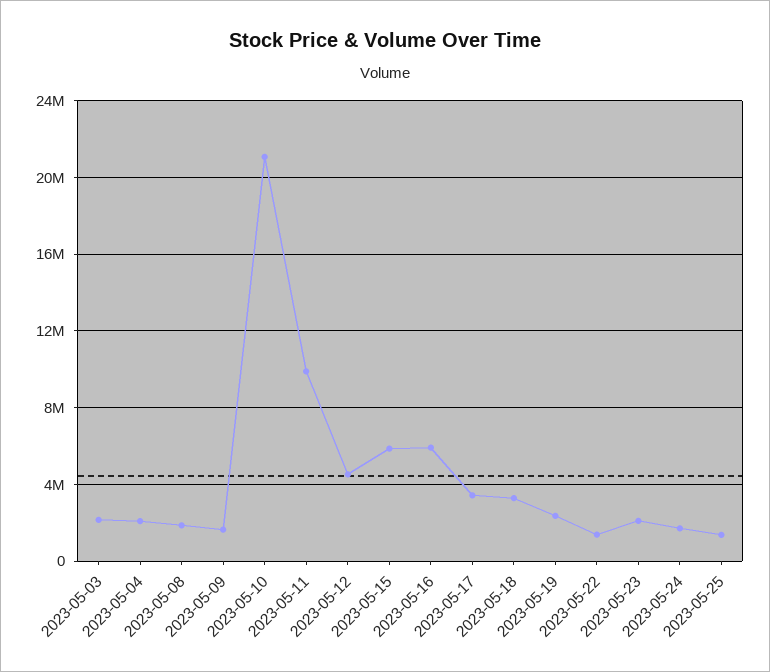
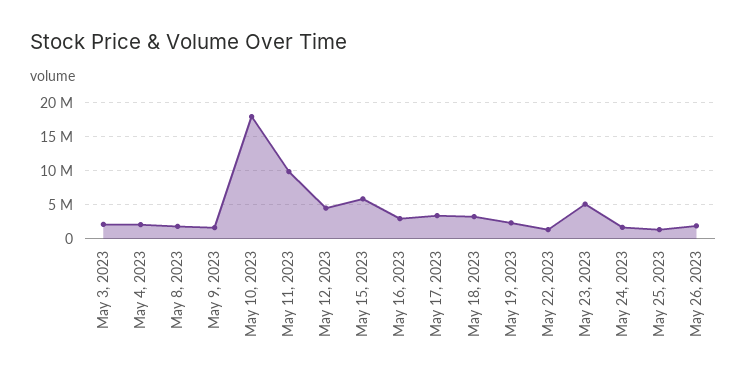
2023-05-10: 21000000 -> 18000000
2023-05-16: 6000000 -> 3000000
2023-05-23: 2000000 -> 5000000
May 26, 2023: none -> 2000000

